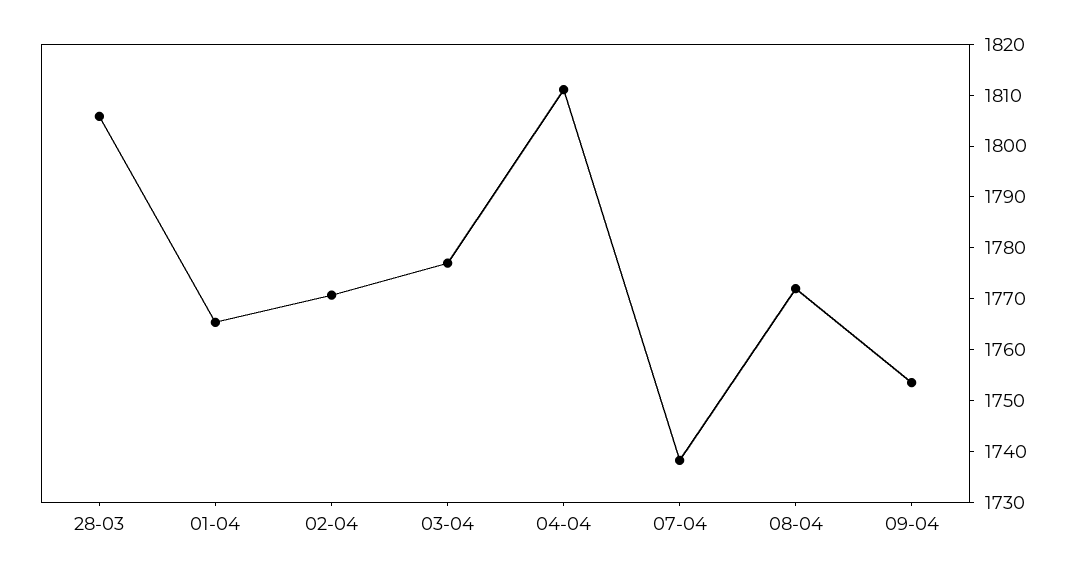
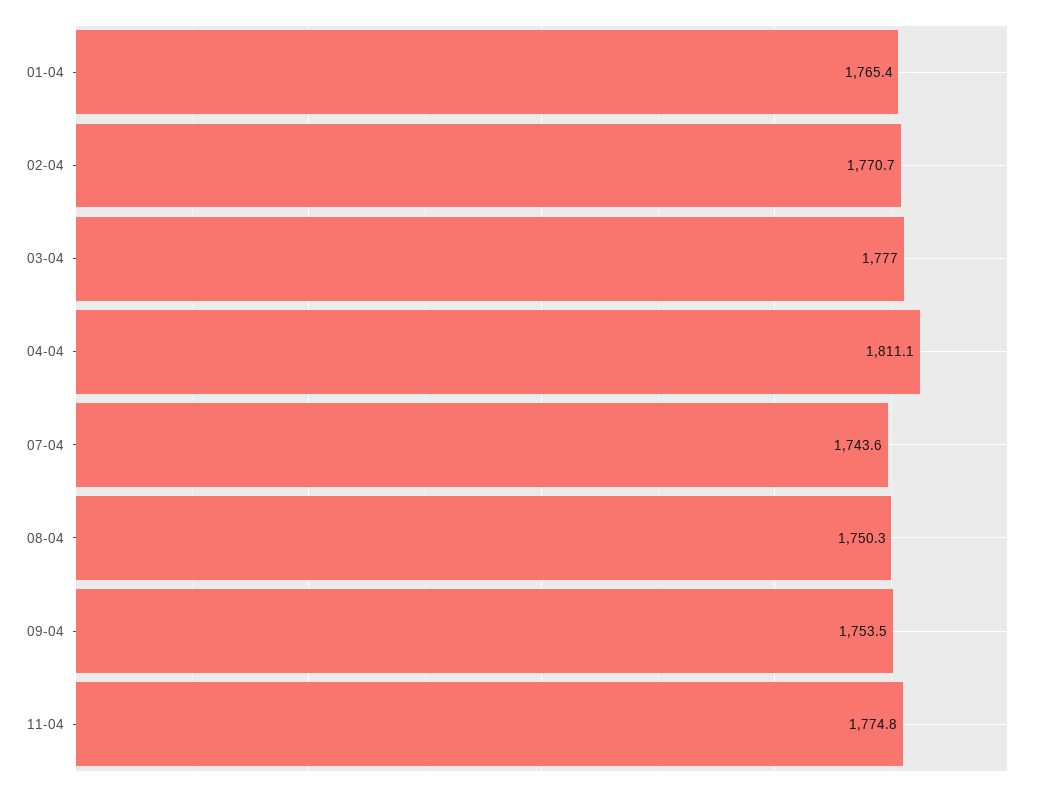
28-03: 1806 -> none
07-04: 1738 -> 1743.6
08-04: 1772 -> 1750.3
11-04: none -> 1774.8

